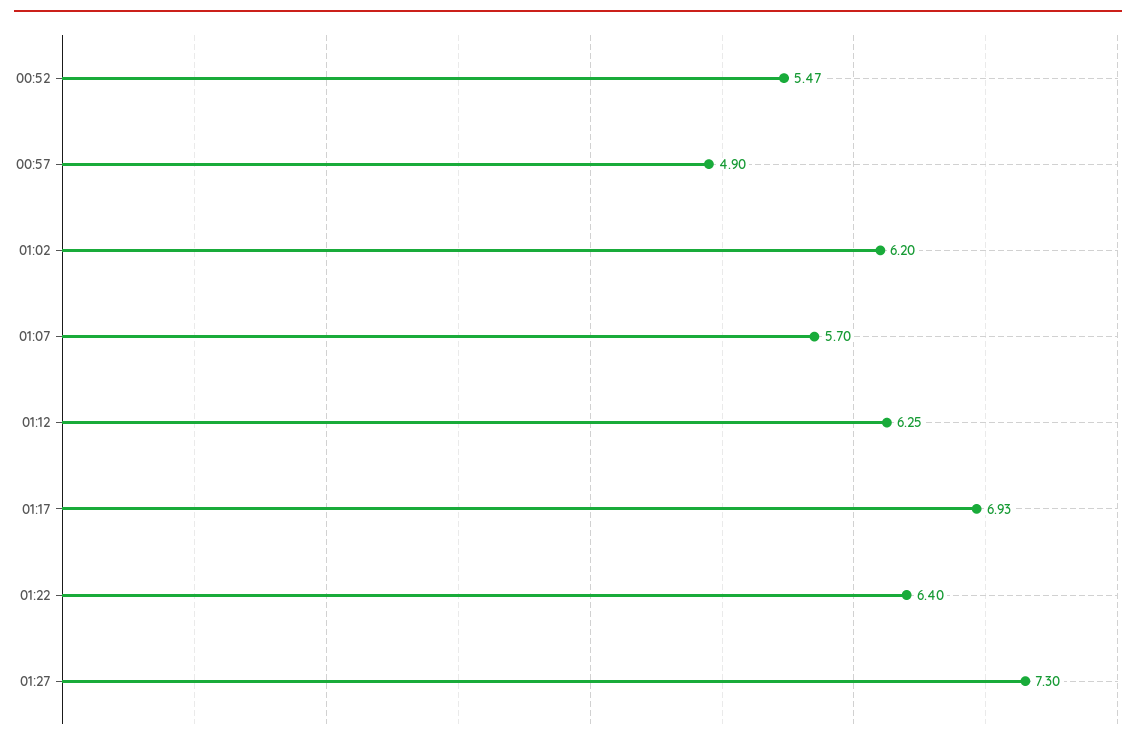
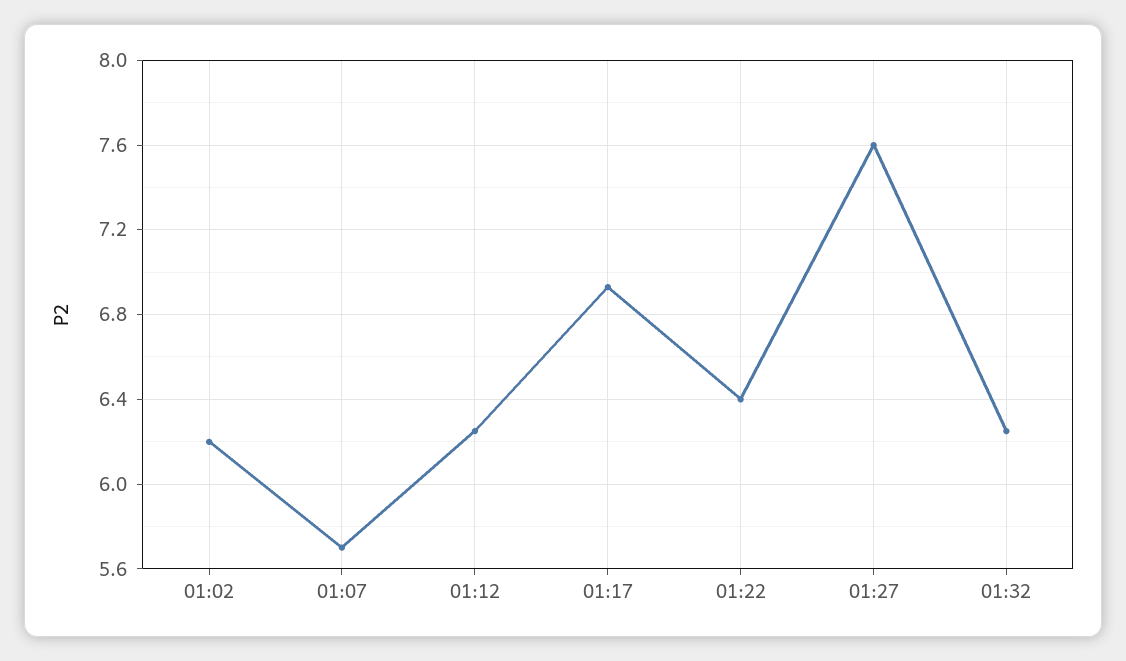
00:52: 5.47 -> none
00:57: 4.9 -> none
01:27: 7.3 -> 7.6
01:32: none -> 6.25

